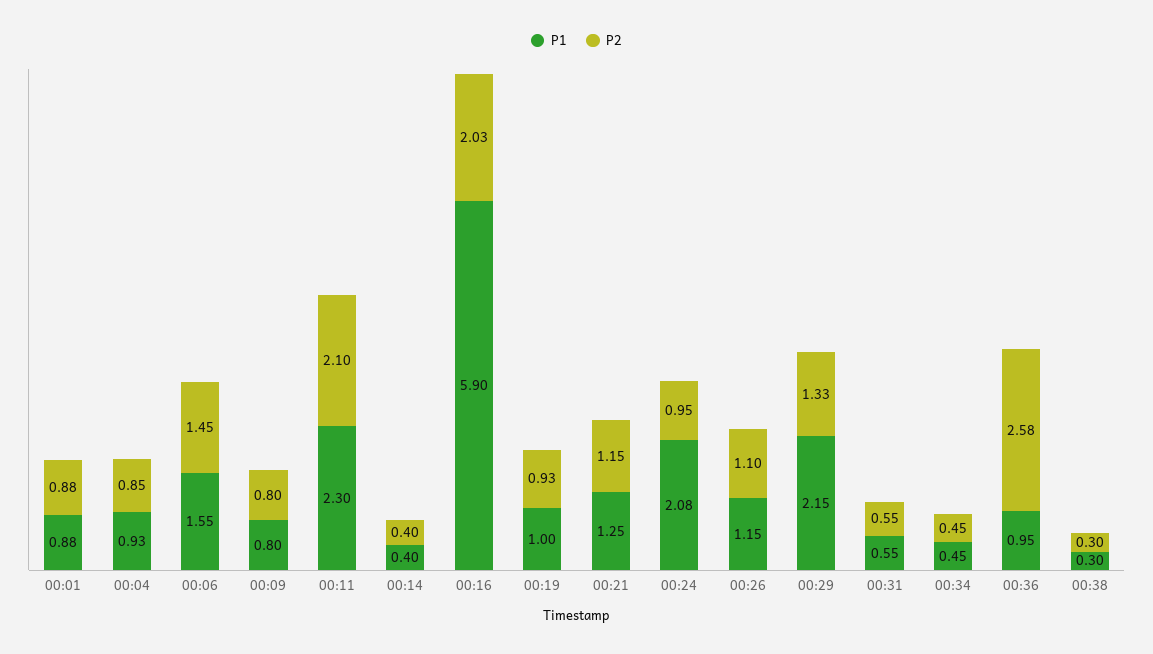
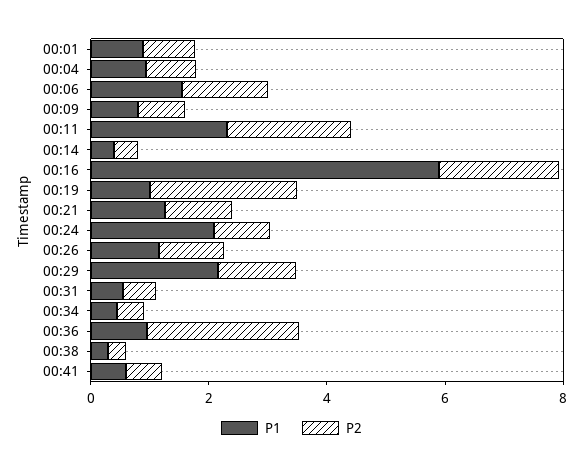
P2, 00:19: 0.93 -> 2.5
P1, 00:41: none -> 0.5
P2, 00:41: none -> 0.5

